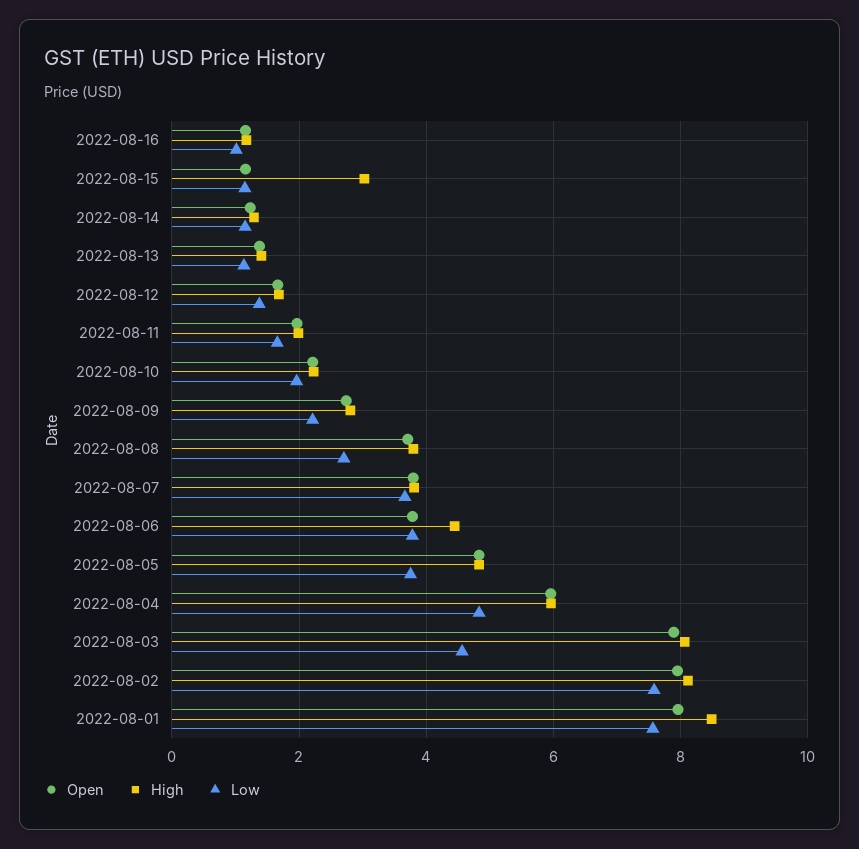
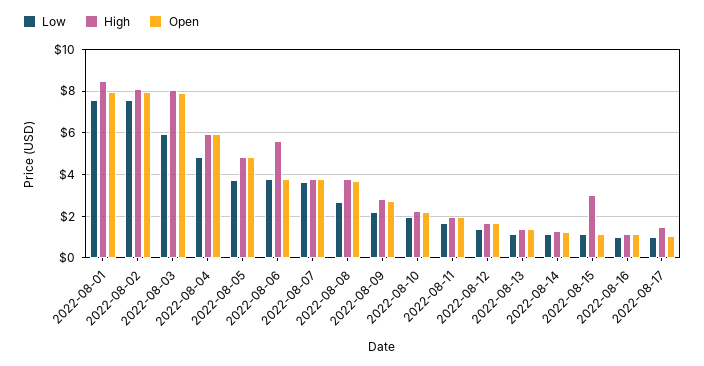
High, 2022-08-06: 4.4 -> 5.5
Low, 2022-08-03: 4.6 -> 6
Low, 2022-08-17: none -> 1
High, 2022-08-17: none -> 1.5
Open, 2022-08-17: none -> 1

